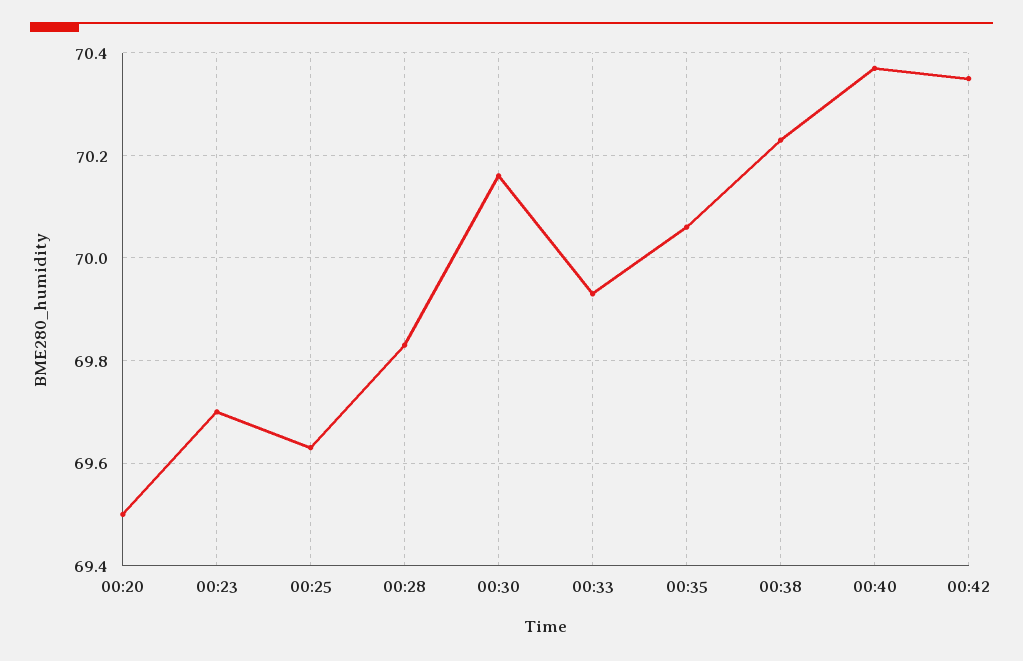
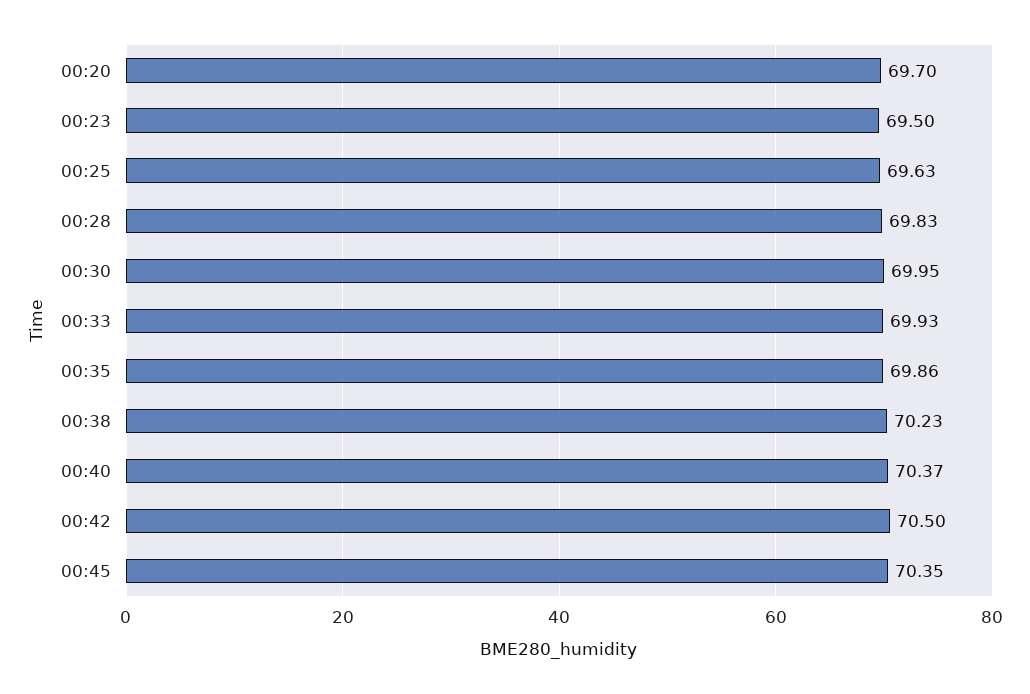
00:20: 69.5 -> 69.7
00:23: 69.7 -> 69.5
00:30: 70.15 -> 69.95
00:35: 70.05 -> 69.86
00:42: 70.35 -> 70.5
00:45: none -> 70.35

